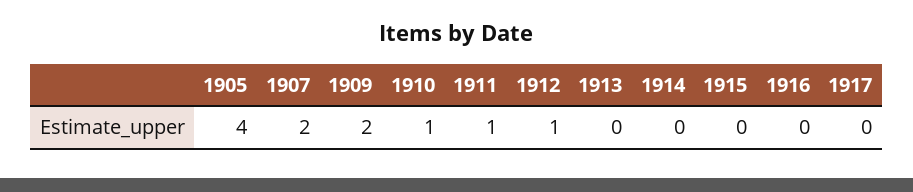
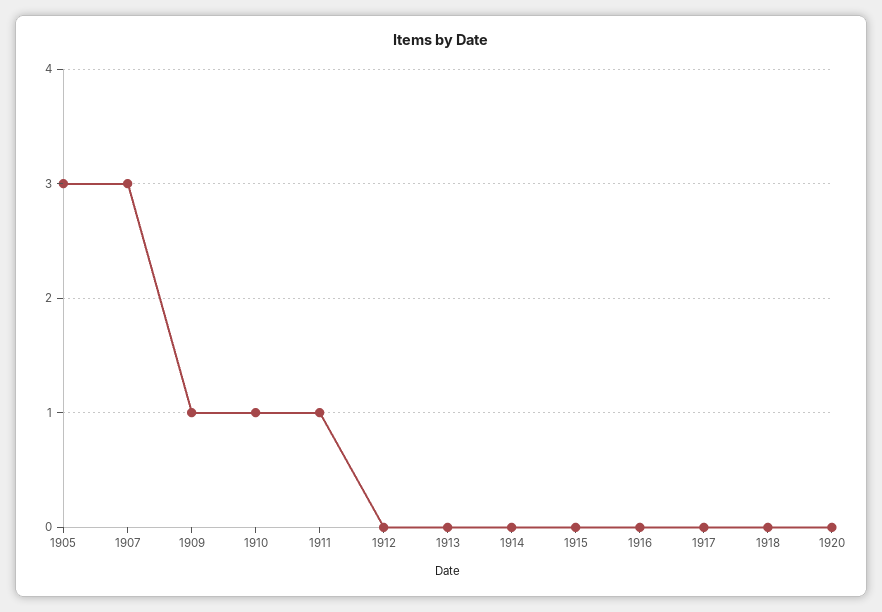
1905: 4 -> 3
1907: 2 -> 3
1909: 2 -> 1
1912: 1 -> 0
1918: none -> 0
1920: none -> 0

